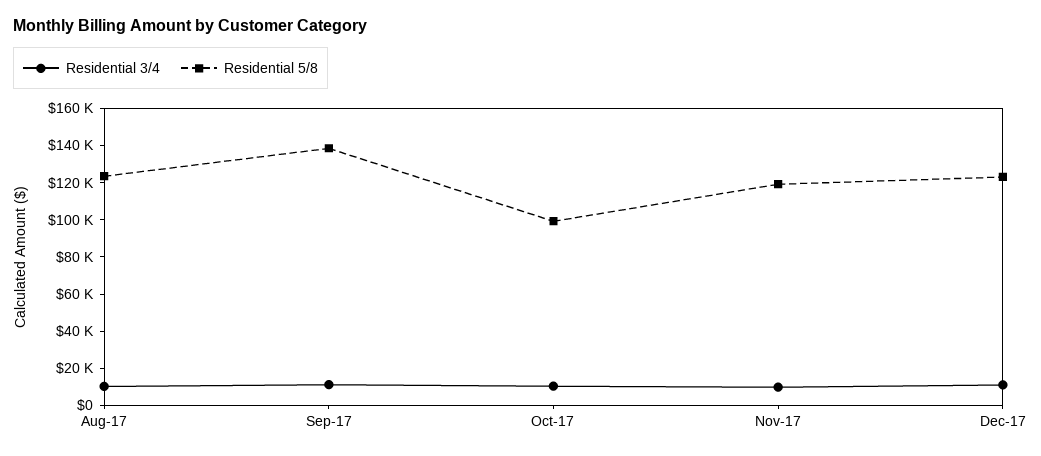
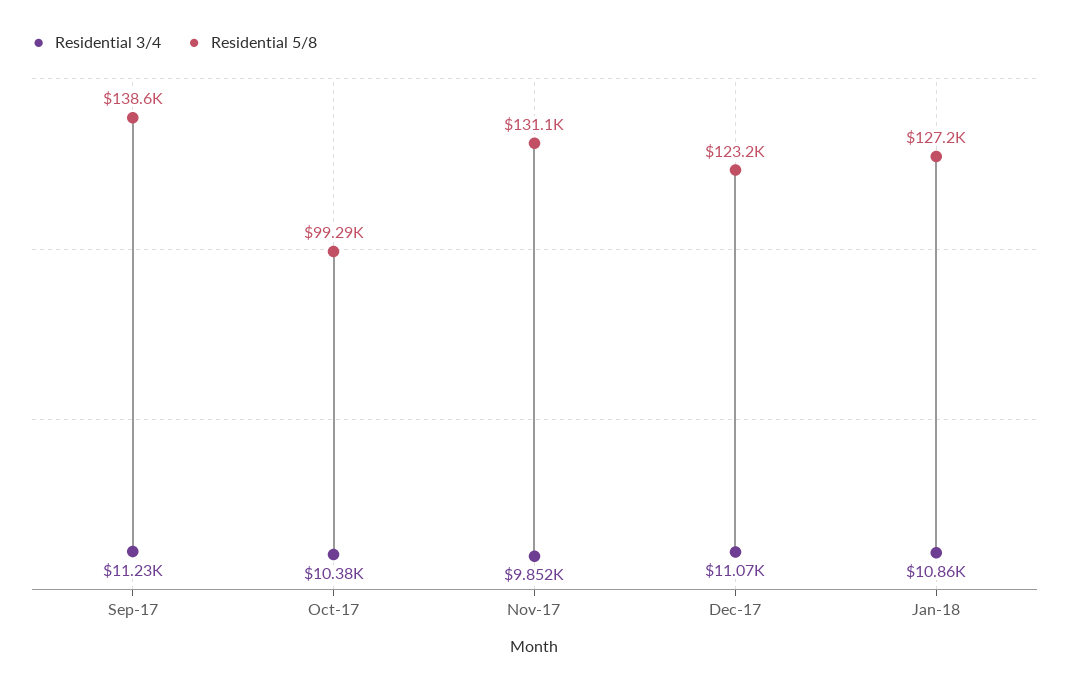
Residential 3/4, Aug-17: 10000 -> none
Residential 5/8, Aug-17: 125000 -> none
Residential 5/8, Nov-17: 120000 -> 131100
Residential 3/4, Jan-18: none -> 10860
Residential 5/8, Jan-18: none -> 127200

